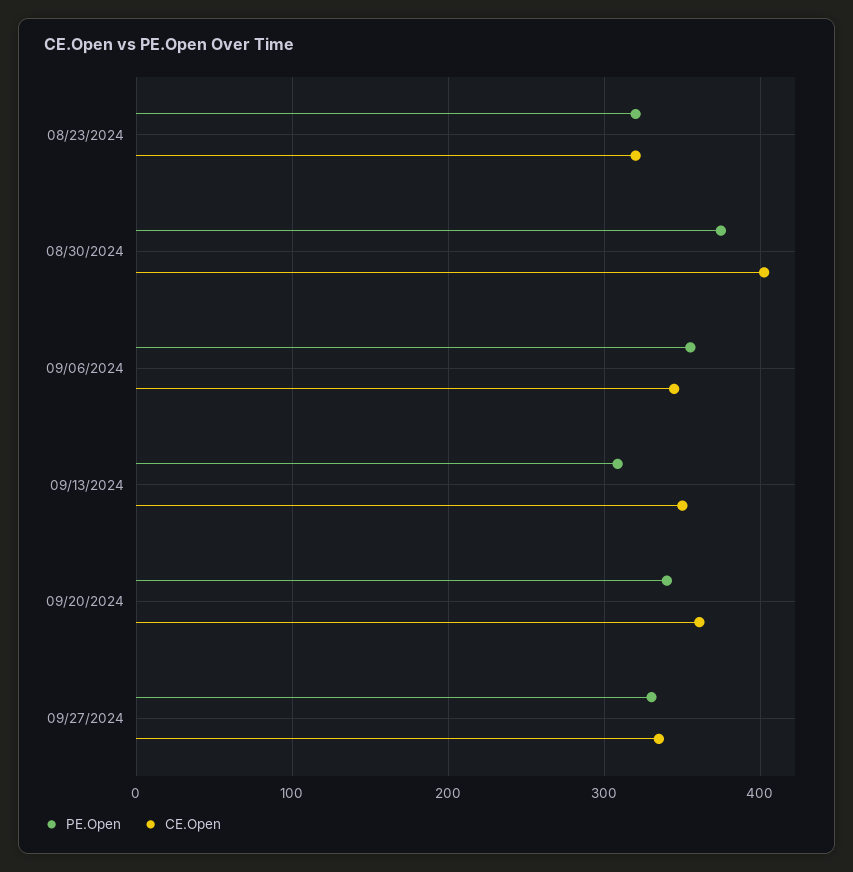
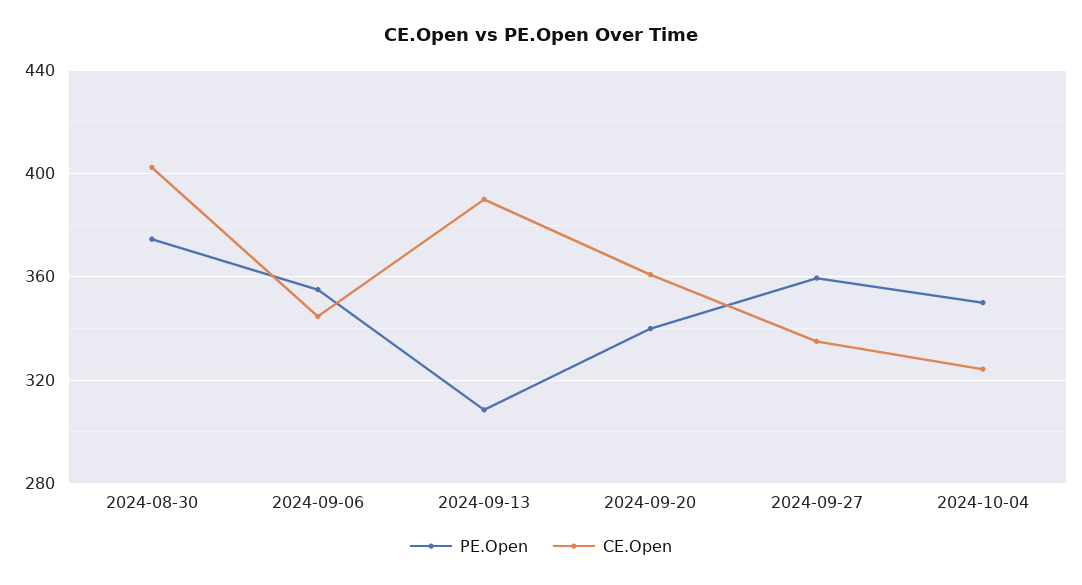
PE.Open, 08/23/2024: 320 -> none
CE.Open, 08/23/2024: 320 -> none
CE.Open, 09/13/2024: 350 -> 390
PE.Open, 09/27/2024: 330 -> 360
PE.Open, 2024-10-04: none -> 350
CE.Open, 2024-10-04: none -> 325

